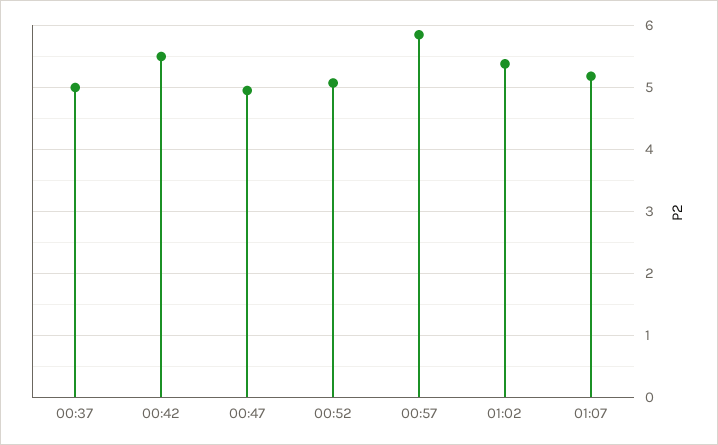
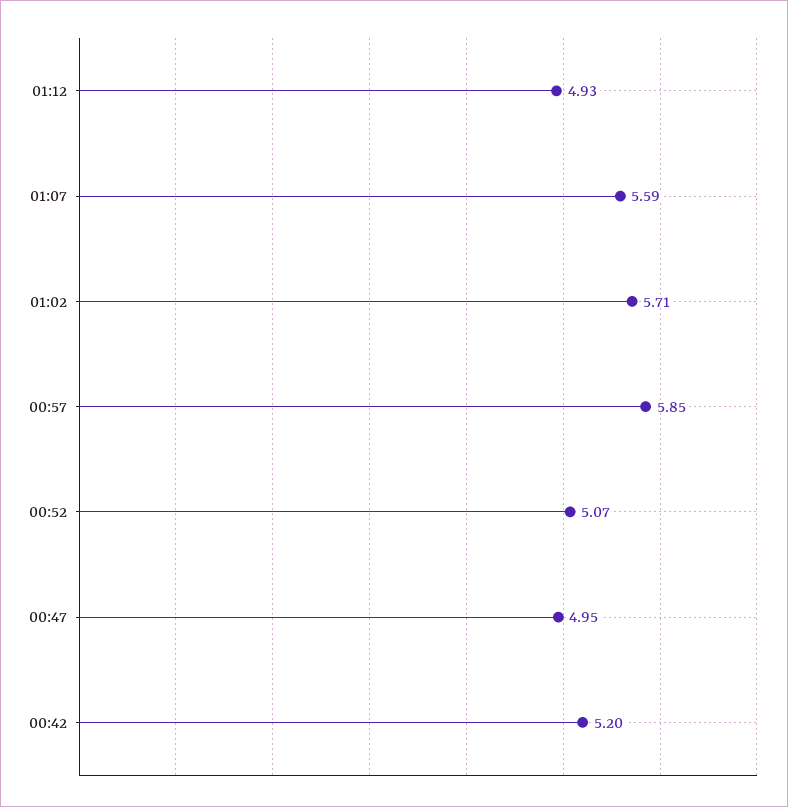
00:37: 5 -> none
00:42: 5.5 -> 5.2
01:02: 5.4 -> 5.71
01:07: 5.2 -> 5.59
01:12: none -> 4.93

